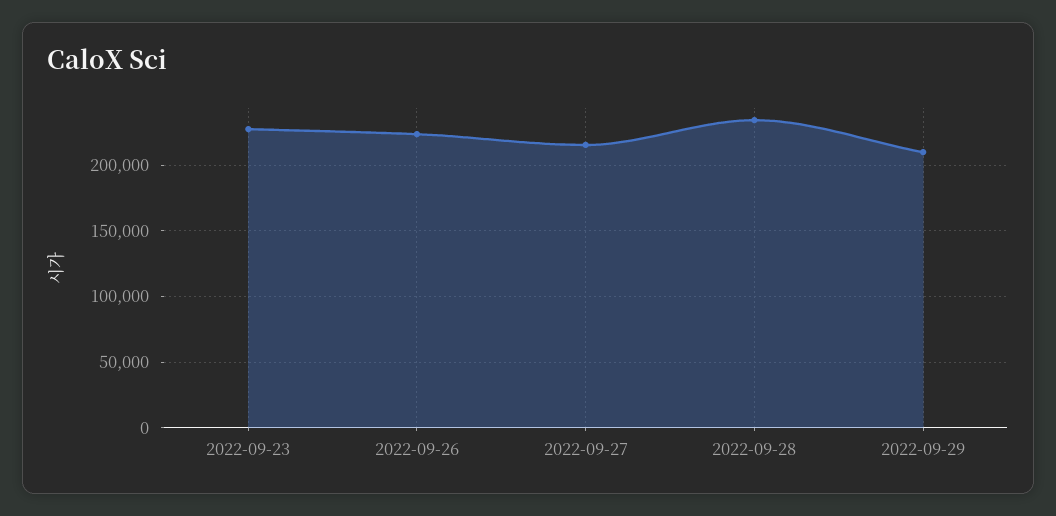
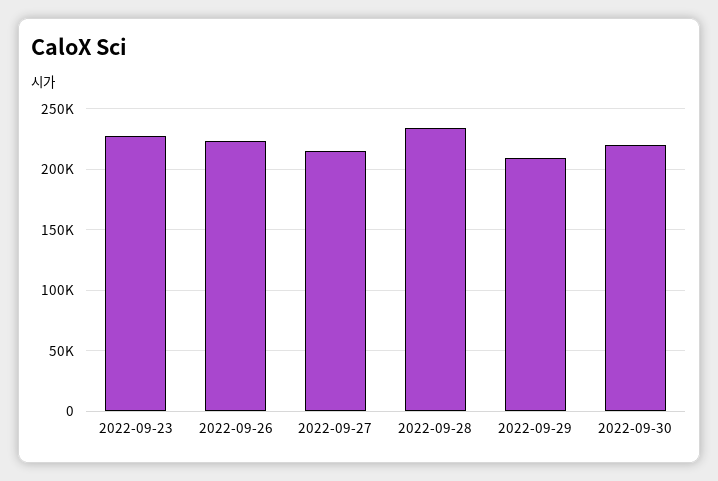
2022-09-30: none -> 220000

